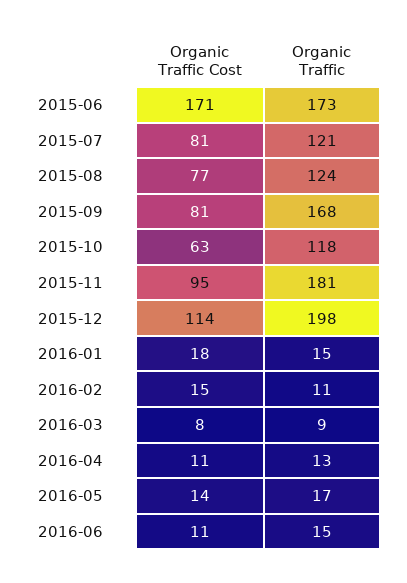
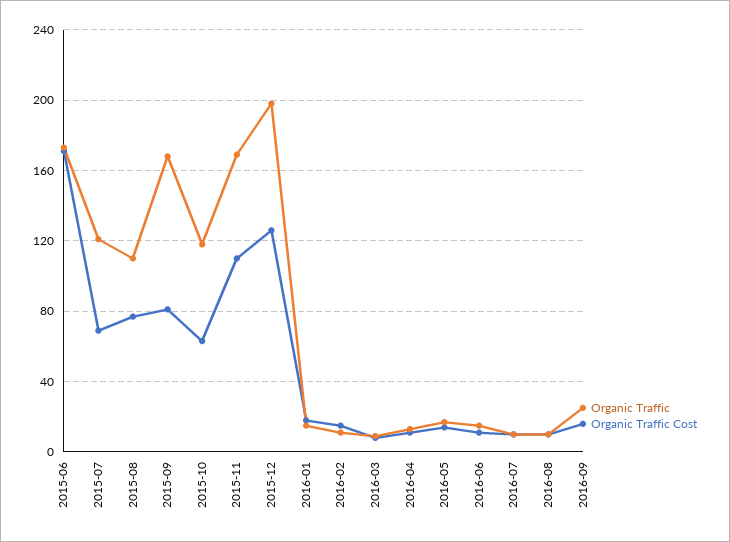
Organic Traffic Cost, 2015-07: 81 -> 70
Organic Traffic, 2015-08: 124 -> 110
Organic Traffic Cost, 2015-11: 95 -> 110
Organic Traffic, 2015-11: 181 -> 170
Organic Traffic Cost, 2015-12: 114 -> 125
Organic Traffic, 2016-07: none -> 10
Organic Traffic Cost, 2016-07: none -> 10
Organic Traffic, 2016-08: none -> 10
Organic Traffic Cost, 2016-08: none -> 10
Organic Traffic, 2016-09: none -> 25
Organic Traffic Cost, 2016-09: none -> 15

